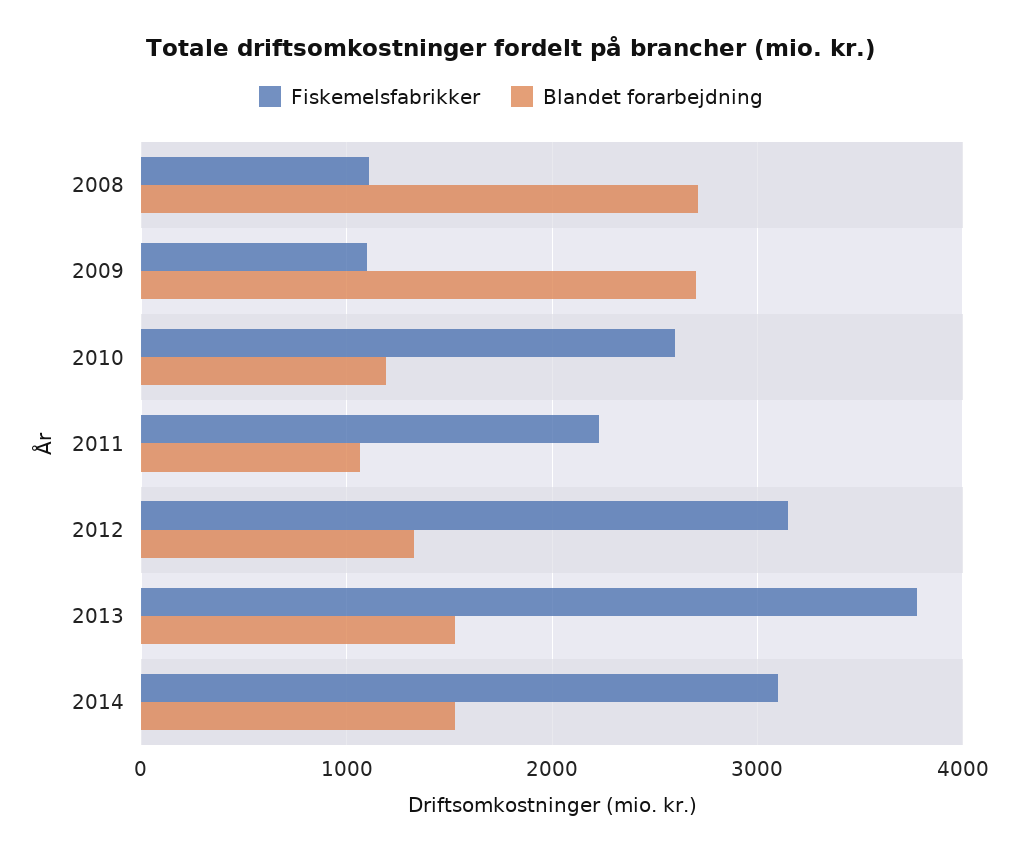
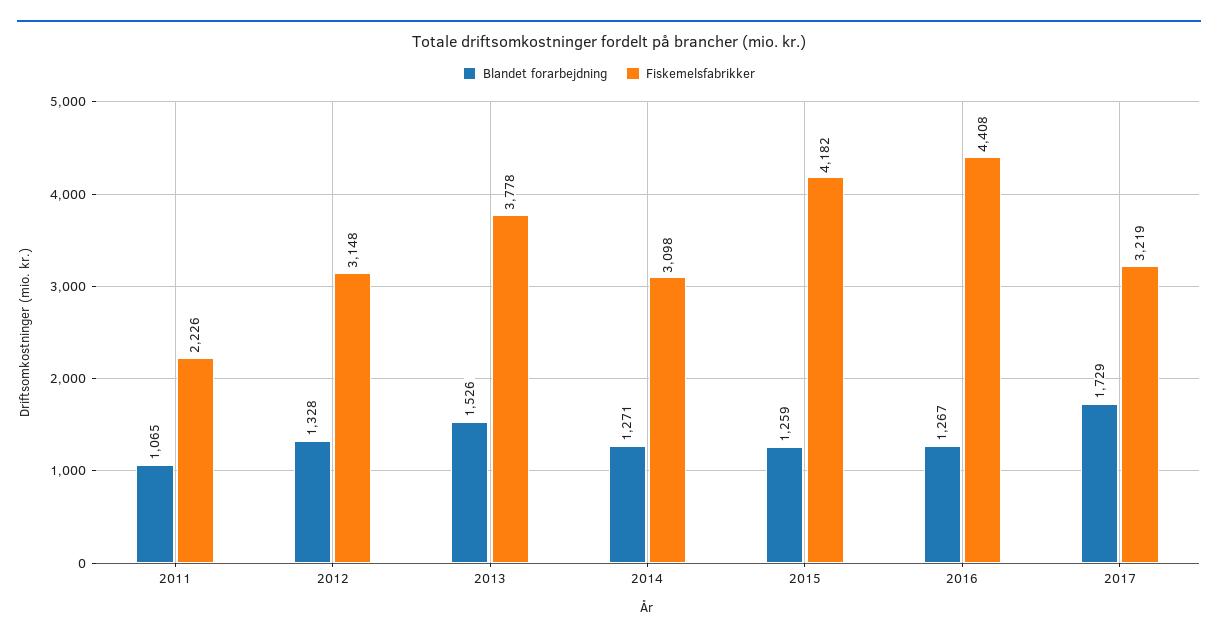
Fiskemelsfabrikker, 2008: 1100 -> none
Blandet forarbejdning, 2008: 2700 -> none
Fiskemelsfabrikker, 2009: 1100 -> none
Blandet forarbejdning, 2009: 2700 -> none
Fiskemelsfabrikker, 2010: 2600 -> none
Blandet forarbejdning, 2010: 1200 -> none
Blandet forarbejdning, 2014: 1500 -> 1271
Blandet forarbejdning, 2015: none -> 1259
Fiskemelsfabrikker, 2015: none -> 4182
Blandet forarbejdning, 2016: none -> 1267
Fiskemelsfabrikker, 2016: none -> 4408
Blandet forarbejdning, 2017: none -> 1729
Fiskemelsfabrikker, 2017: none -> 3219

